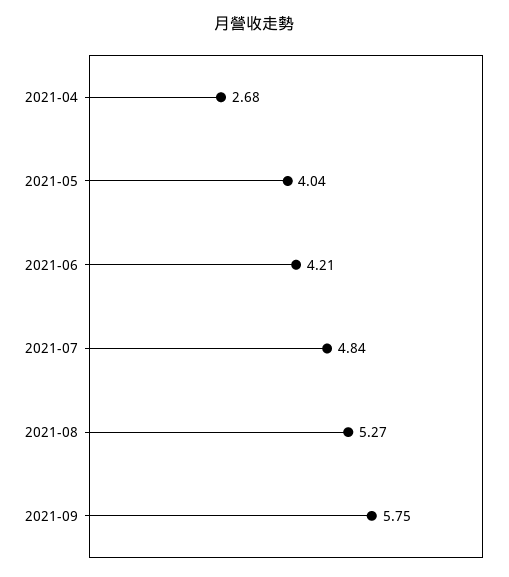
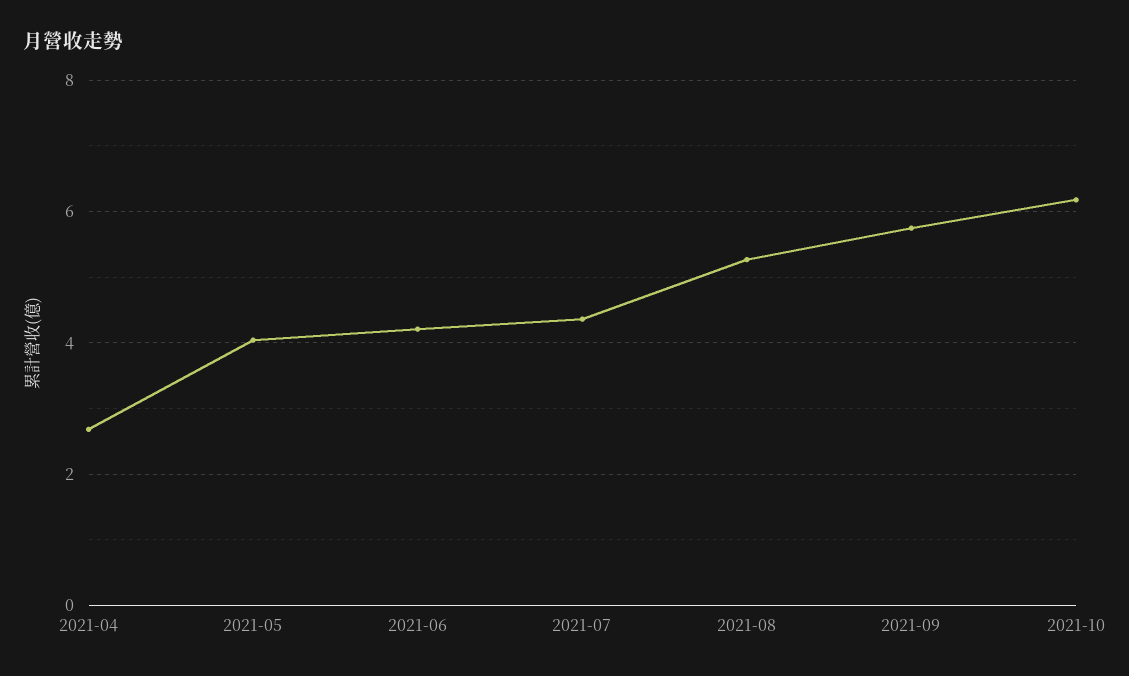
2021-07: 4.84 -> 4.4
2021-10: none -> 6.2

